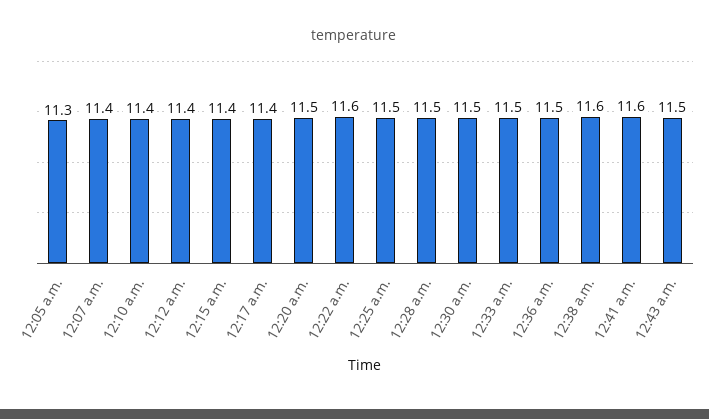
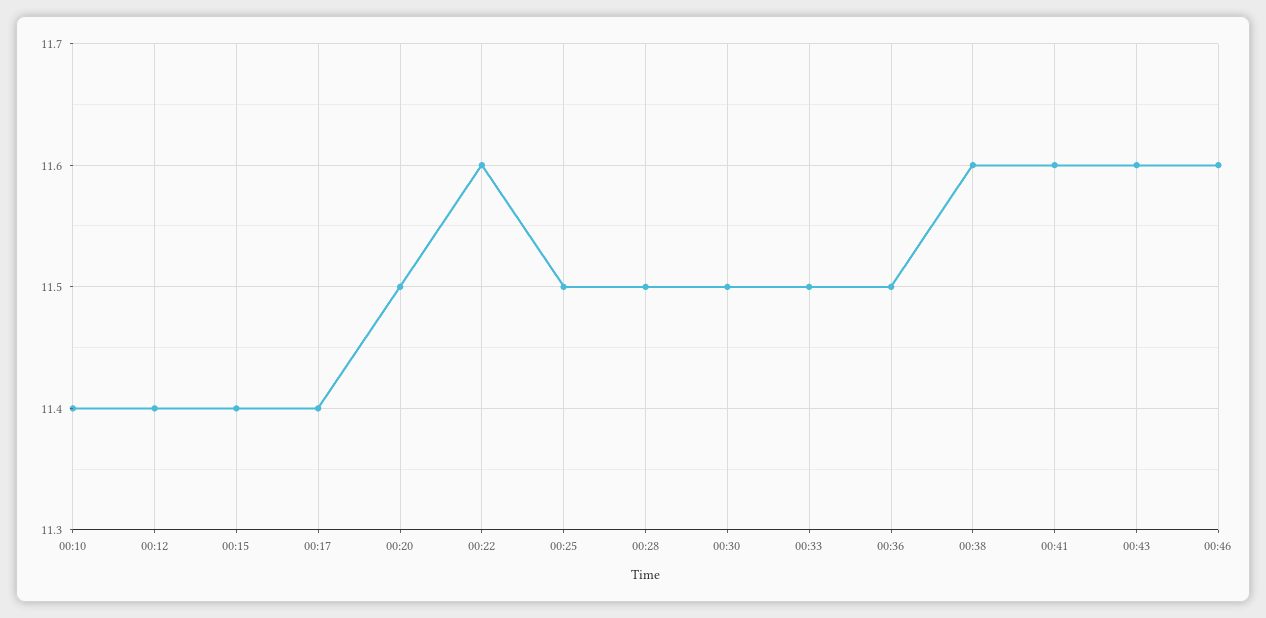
12:05 a.m.: 11.3 -> none
12:07 a.m.: 11.4 -> none
12:43 a.m.: 11.5 -> 11.6
00:46: none -> 11.6

